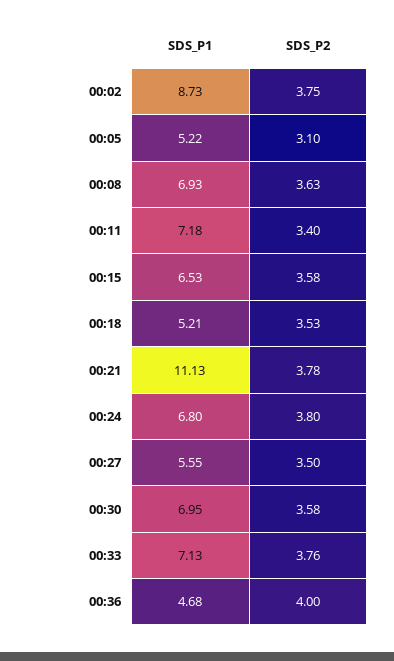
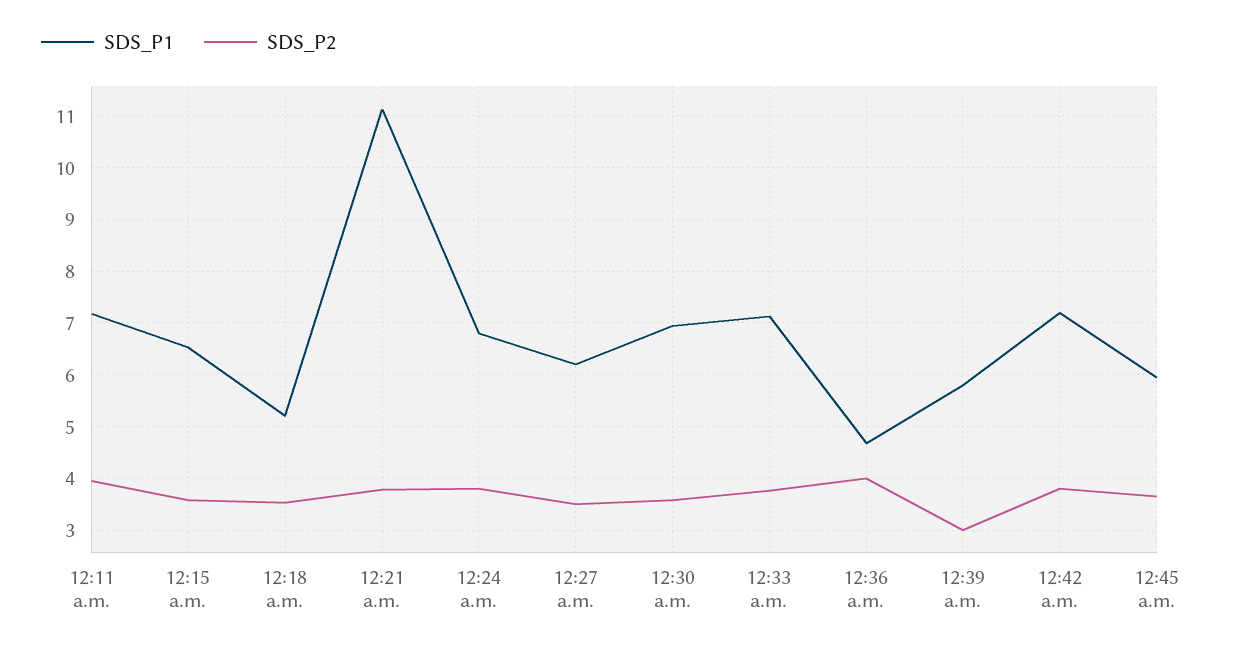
SDS_P1, 00:02: 8.73 -> none
SDS_P2, 00:02: 3.75 -> none
SDS_P1, 00:05: 5.22 -> none
SDS_P2, 00:05: 3.1 -> none
SDS_P1, 00:08: 6.93 -> none
SDS_P2, 00:08: 3.63 -> none
SDS_P2, 00:11: 3.4 -> 4
SDS_P1, 00:27: 5.55 -> 6.2
SDS_P1, 12:39 a.m.: none -> 5.8
SDS_P2, 12:39 a.m.: none -> 3
SDS_P1, 12:42 a.m.: none -> 7.2
SDS_P2, 12:42 a.m.: none -> 3.8
SDS_P1, 12:45 a.m.: none -> 6
SDS_P2, 12:45 a.m.: none -> 3.6

